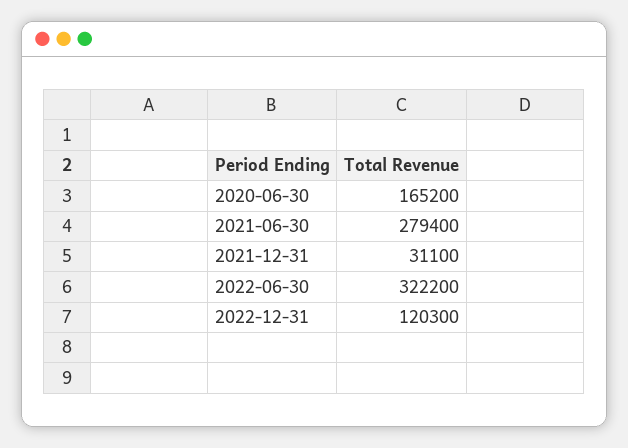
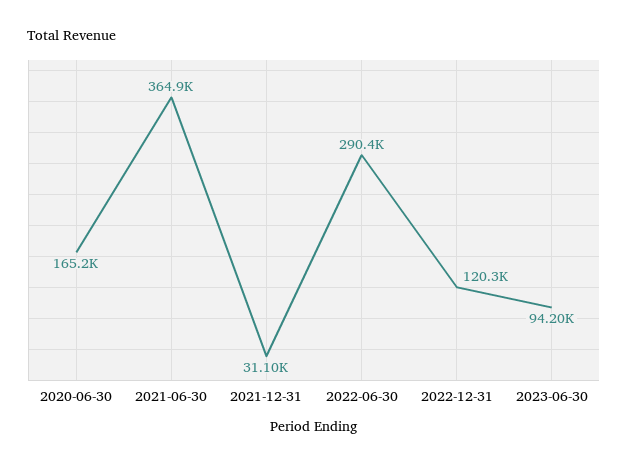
2021-06-30: 279400 -> 364900
2022-06-30: 322200 -> 290400
2023-06-30: none -> 94200

